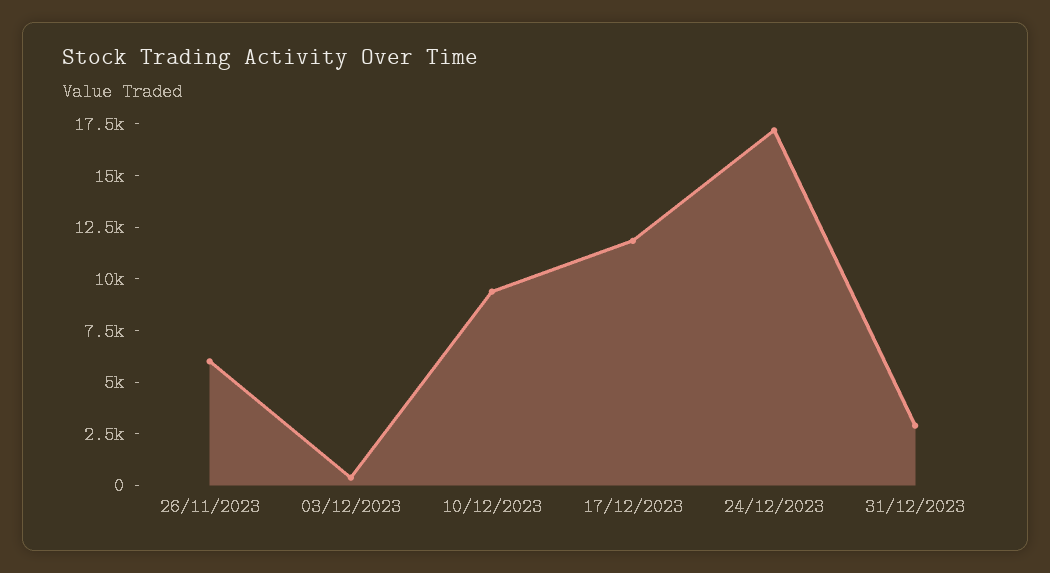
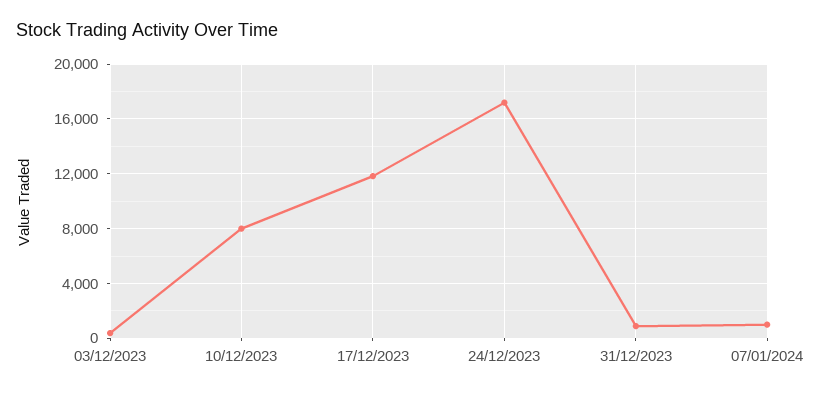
26/11/2023: 6000 -> none
10/12/2023: 9500 -> 8000
31/12/2023: 3000 -> 1000
07/01/2024: none -> 1000

